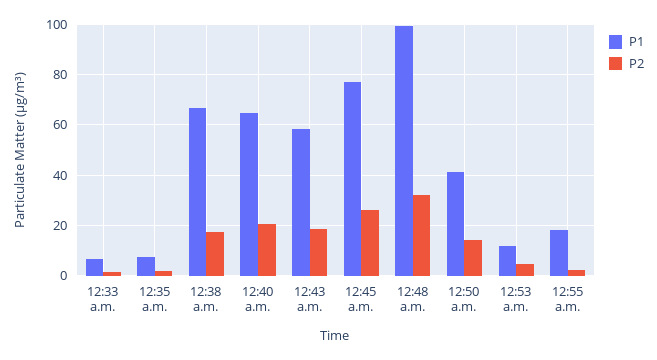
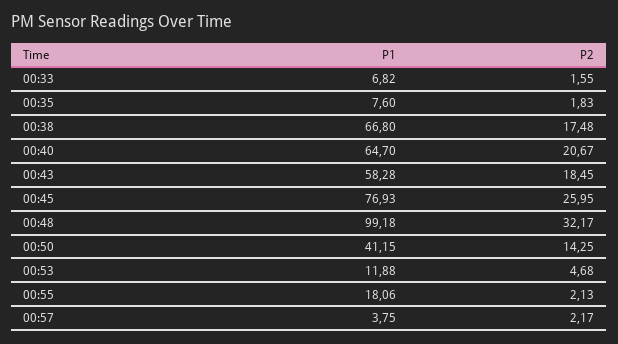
P1, 00:57: none -> 3.75
P2, 00:57: none -> 2.17

